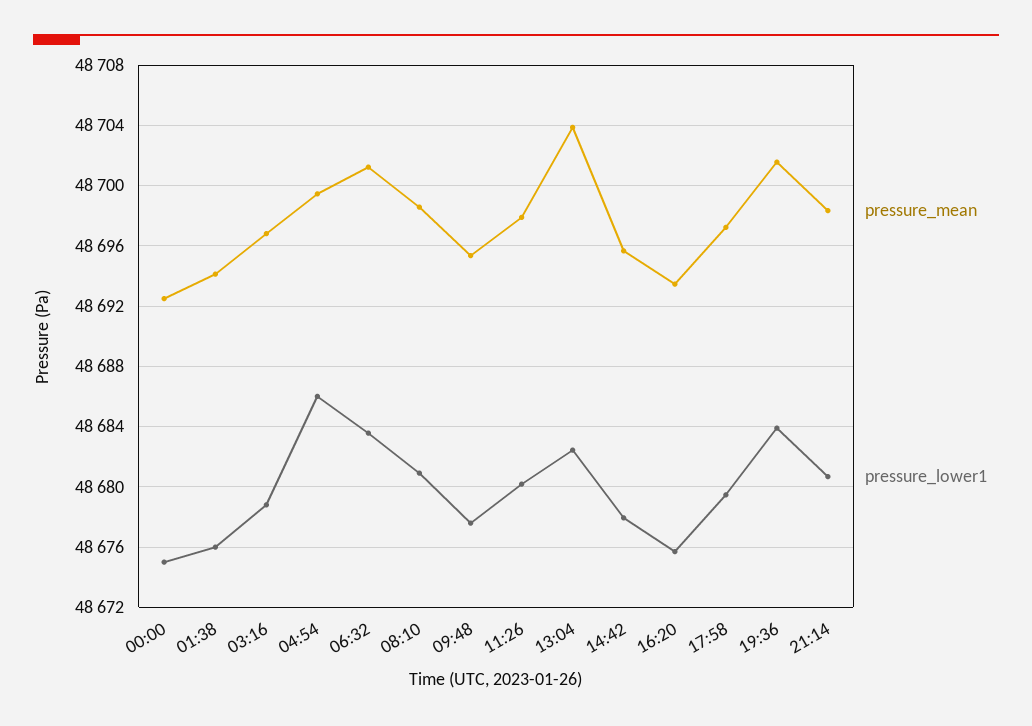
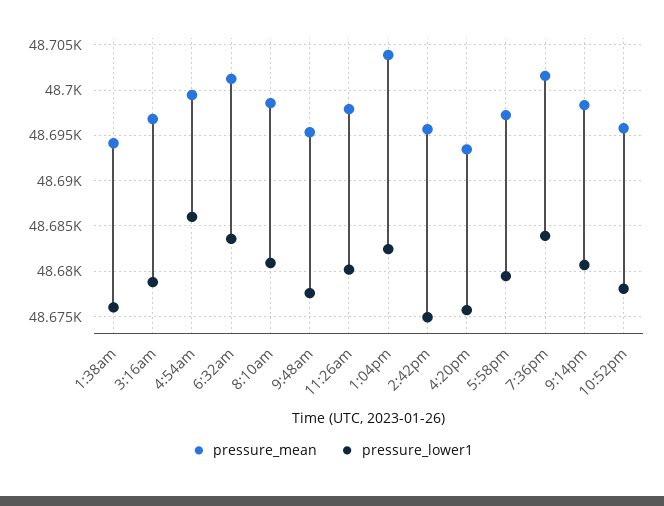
pressure_mean, 00:00: 48692.5 -> none
pressure_lower1, 00:00: 48675 -> none
pressure_lower1, 14:42: 48678 -> 48675
pressure_mean, 10:52pm: none -> 48696
pressure_lower1, 10:52pm: none -> 48678

